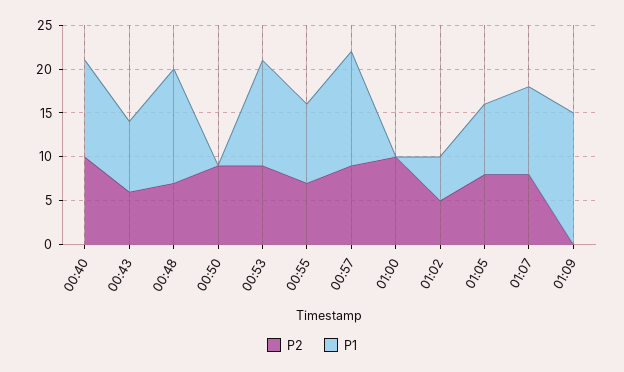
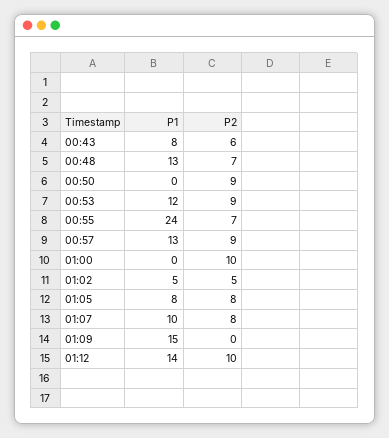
P2, 00:40: 10 -> none
P1, 00:40: 11 -> none
P1, 00:55: 9 -> 24
P1, 01:12: none -> 14
P2, 01:12: none -> 10

